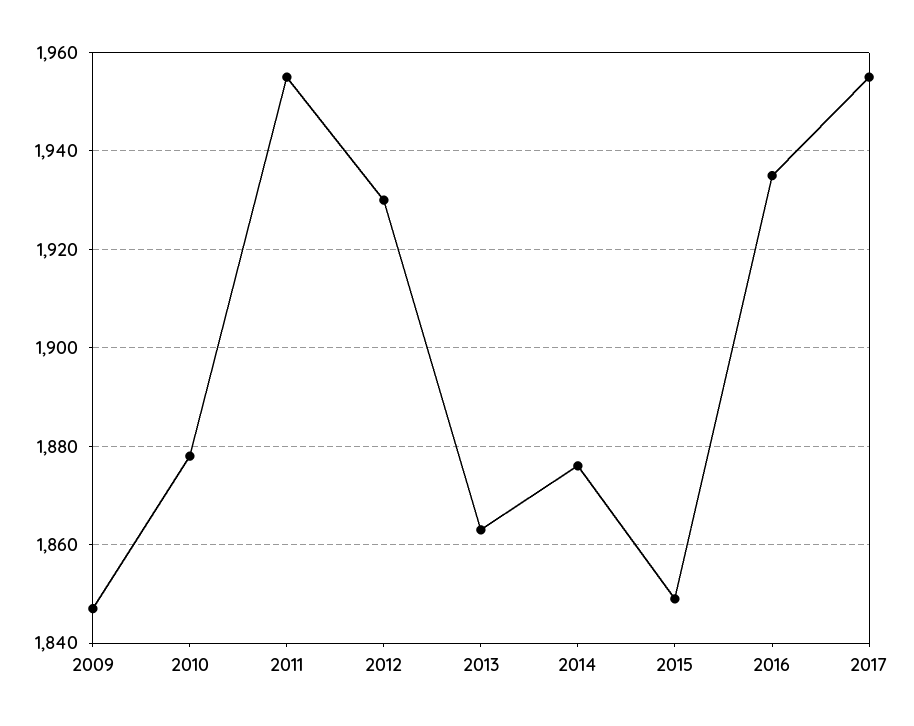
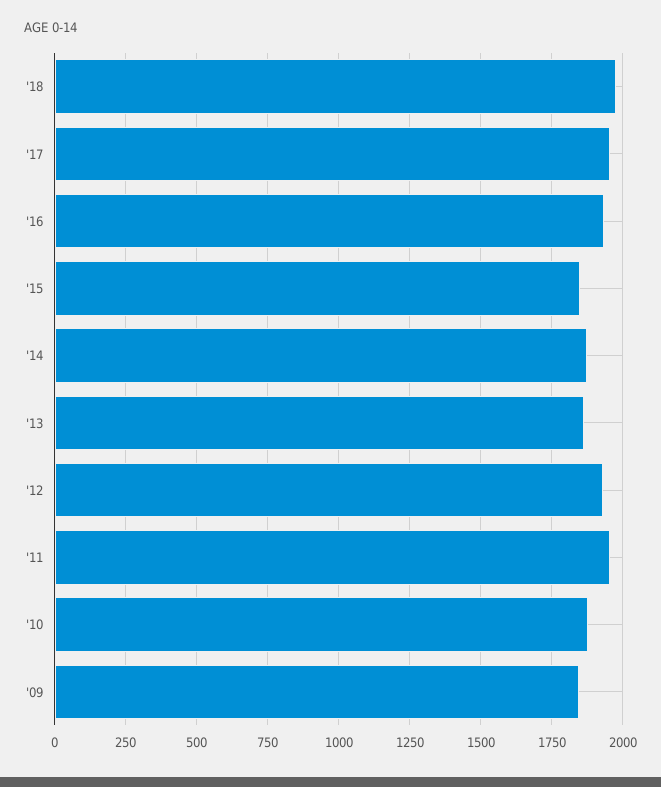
'18: none -> 1975

